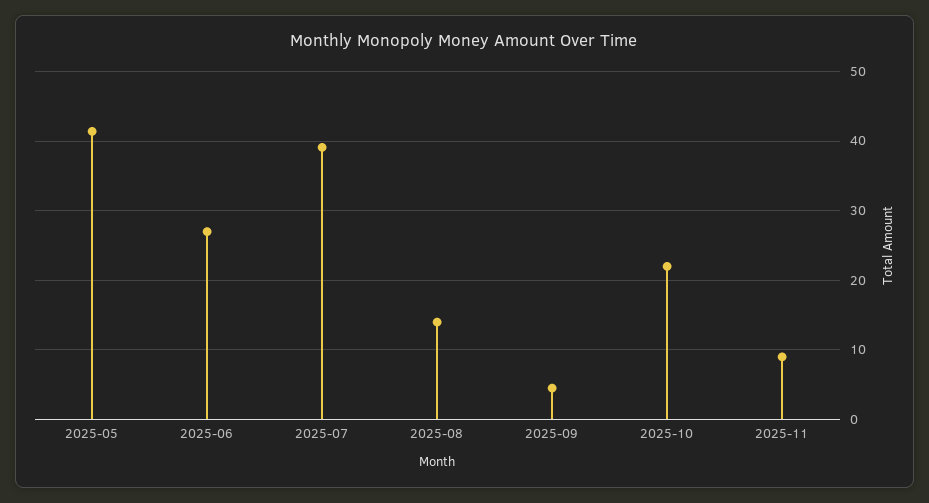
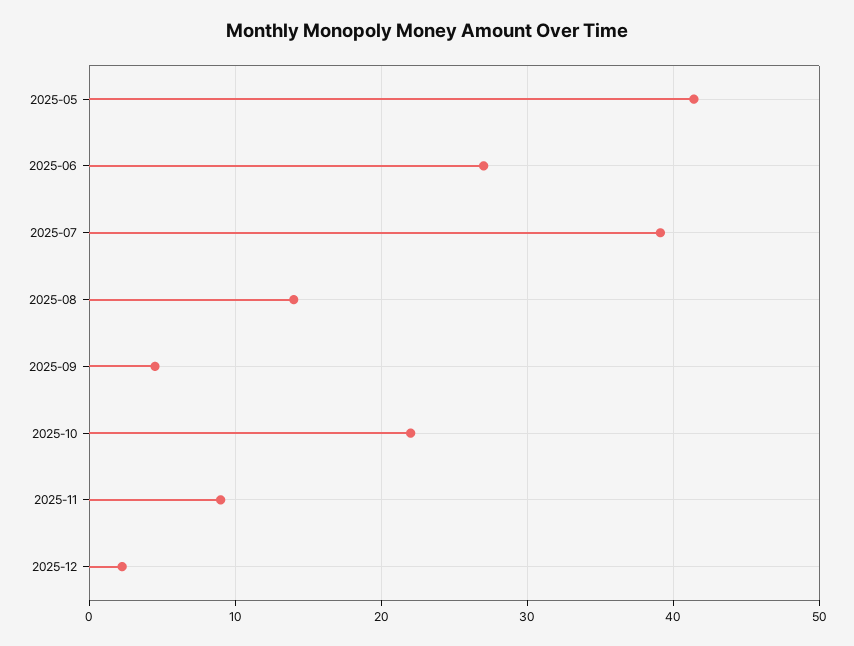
2025-12: none -> 2

